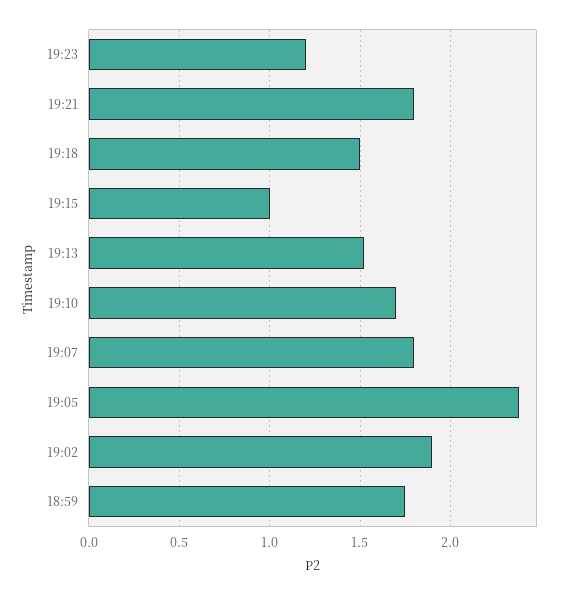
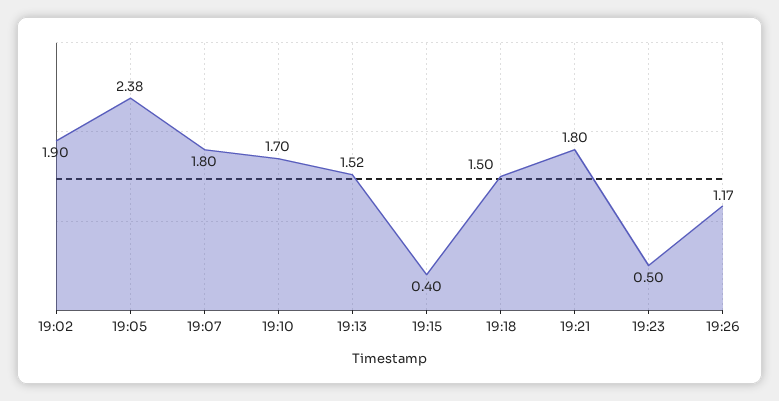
19:23: 1.2 -> 0.5
19:15: 1 -> 0.4
18:59: 1.75 -> none
19:26: none -> 1.17

